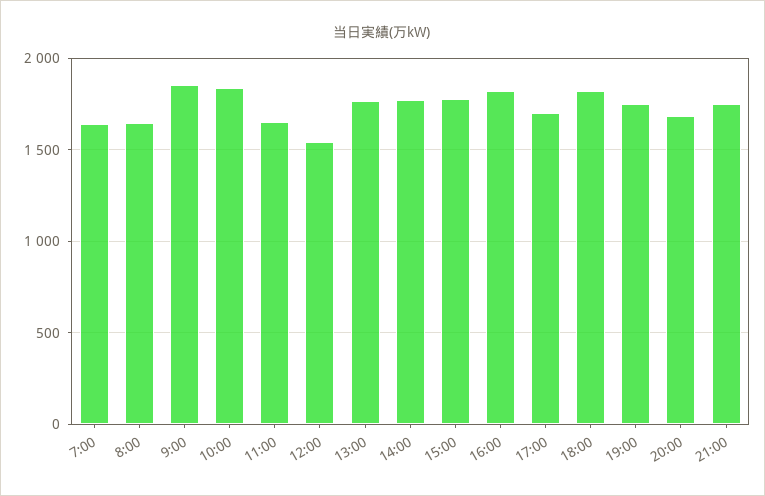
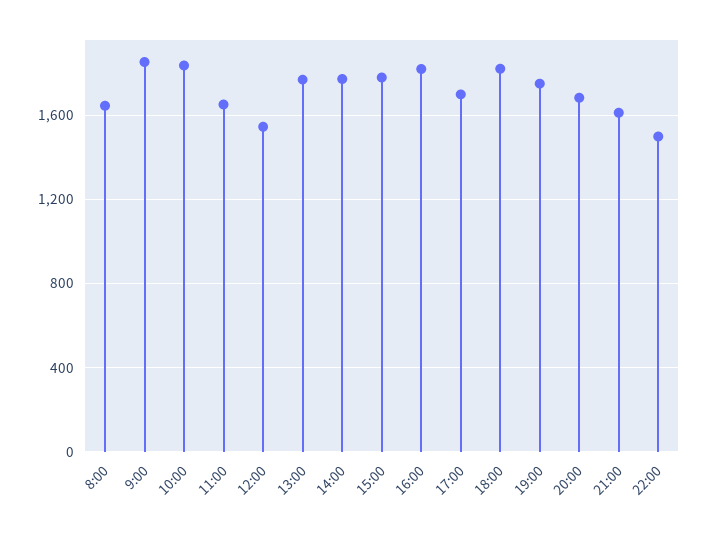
7:00: 1650 -> none
21:00: 1750 -> 1600
22:00: none -> 1500

